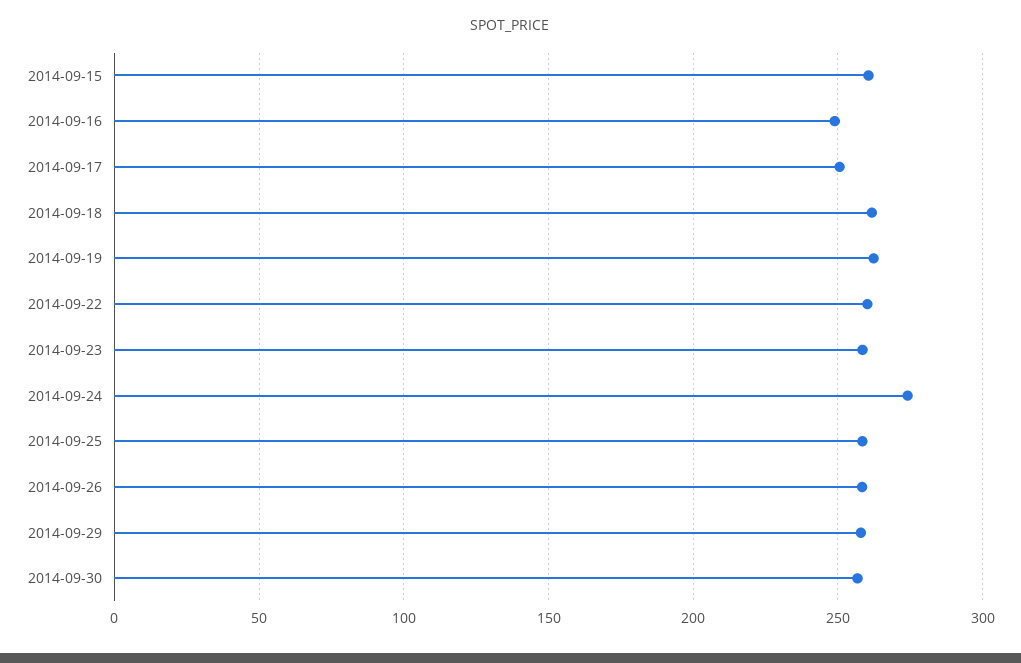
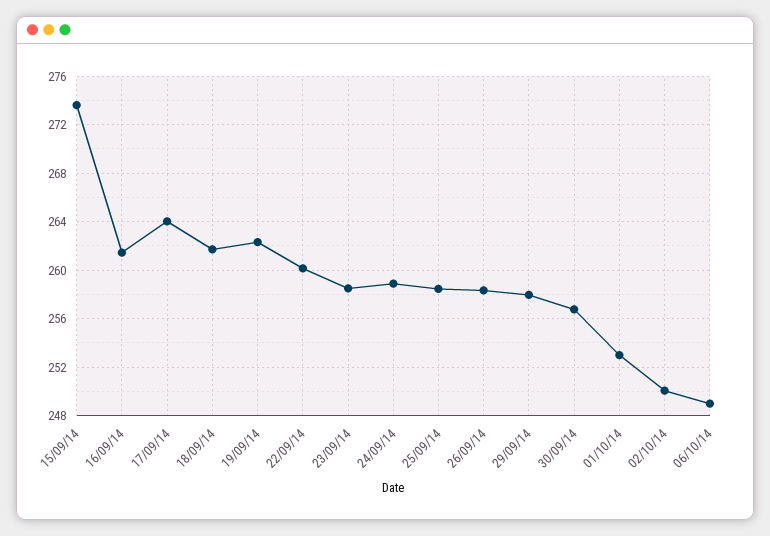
2014-09-15: 260 -> 273.5
2014-09-16: 250 -> 261.5
2014-09-17: 250 -> 264
2014-09-24: 275 -> 259
01/10/14: none -> 253
02/10/14: none -> 250
06/10/14: none -> 249

